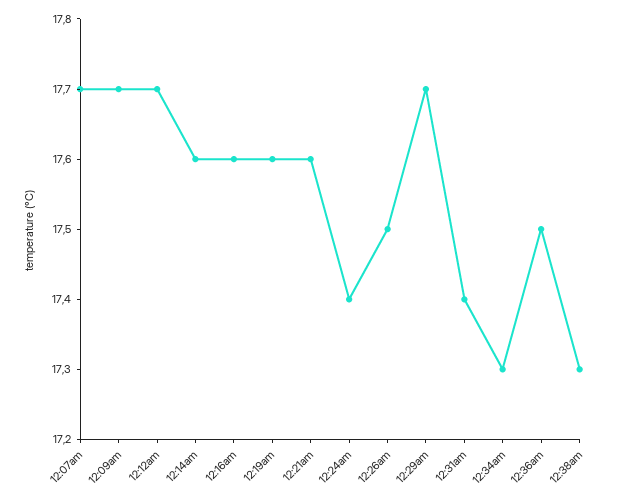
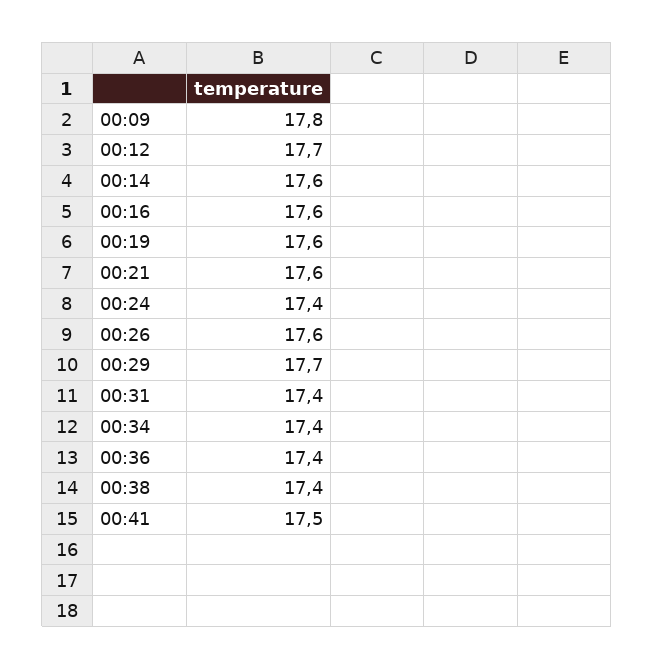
12:07am: 17.7 -> none
12:09am: 17.7 -> 17.8
12:26am: 17.5 -> 17.6
12:34am: 17.3 -> 17.4
12:36am: 17.5 -> 17.4
12:38am: 17.3 -> 17.4
00:41: none -> 17.5

